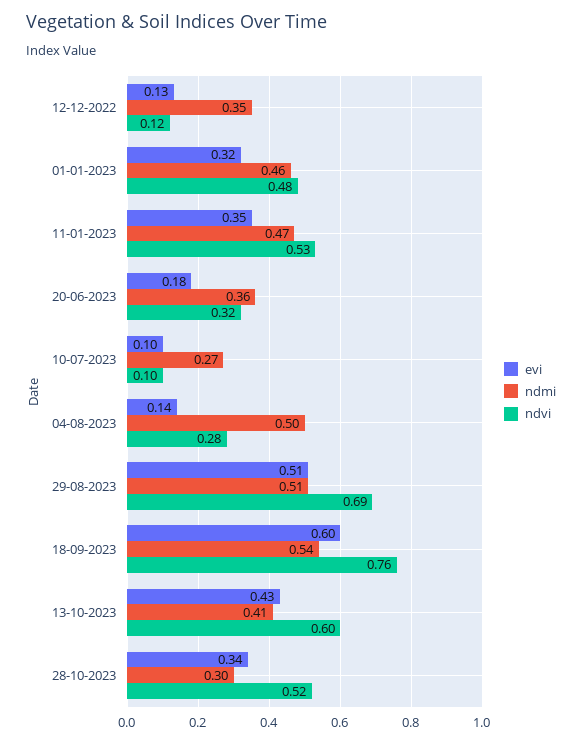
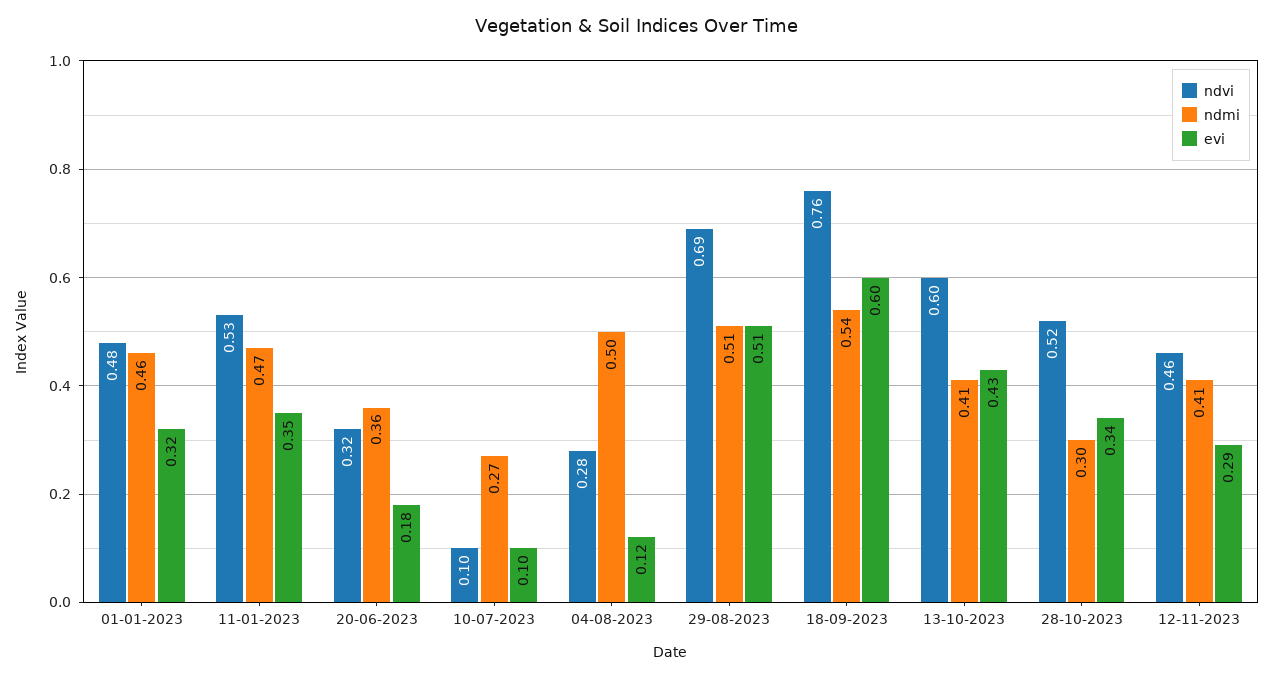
evi, 12-12-2022: 0.13 -> none
ndmi, 12-12-2022: 0.35 -> none
ndvi, 12-12-2022: 0.12 -> none
evi, 04-08-2023: 0.14 -> 0.12
ndvi, 12-11-2023: none -> 0.46
ndmi, 12-11-2023: none -> 0.41
evi, 12-11-2023: none -> 0.29

